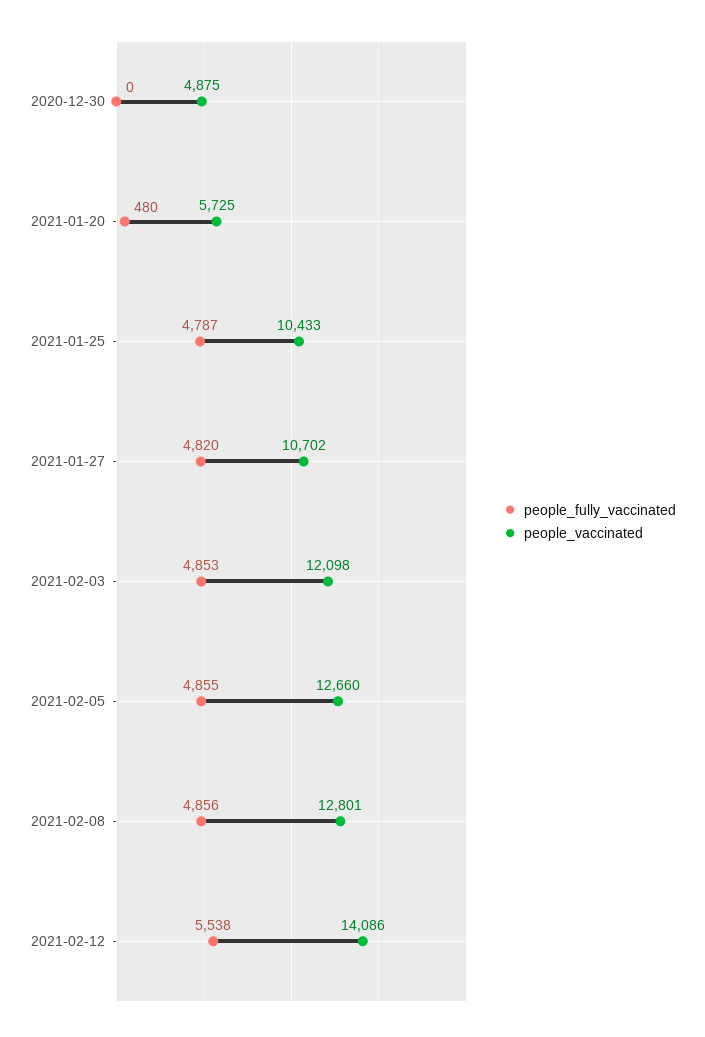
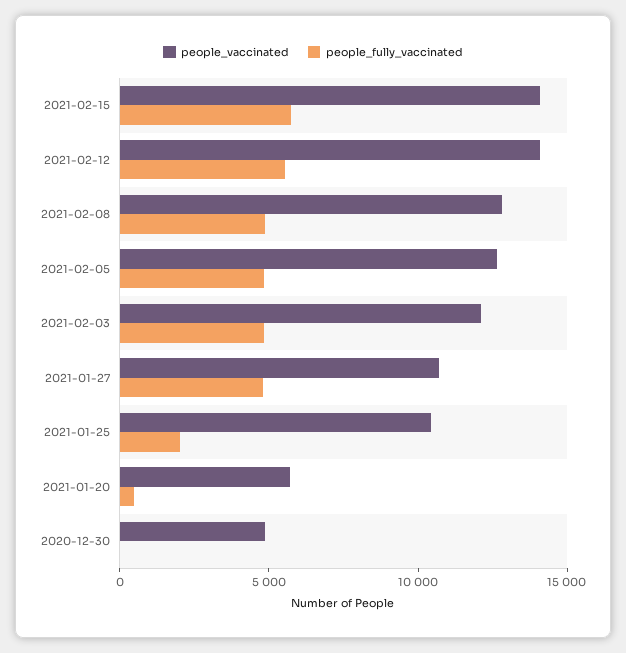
people_fully_vaccinated, 2021-01-25: 4787 -> 2000
people_vaccinated, 2021-02-15: none -> 14000
people_fully_vaccinated, 2021-02-15: none -> 6000

